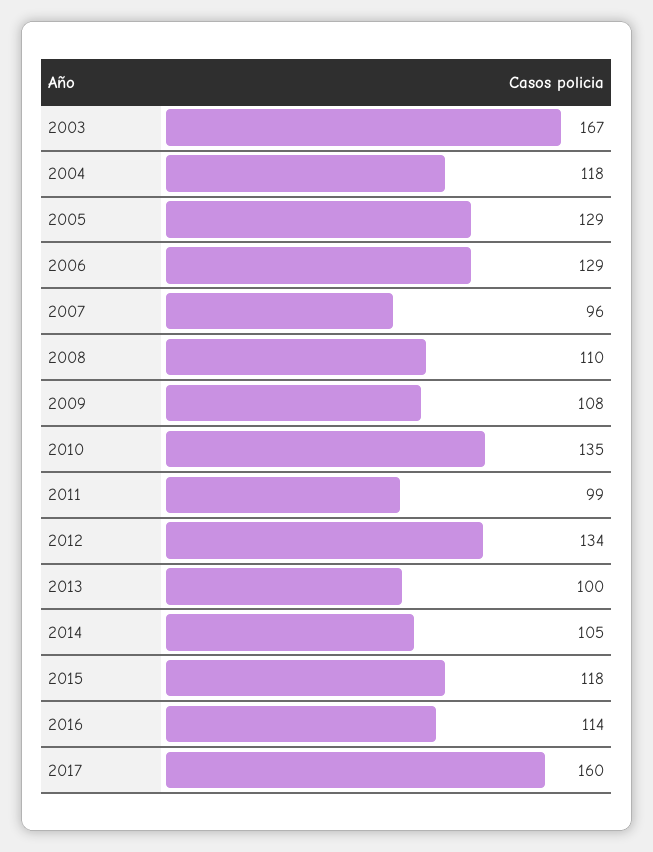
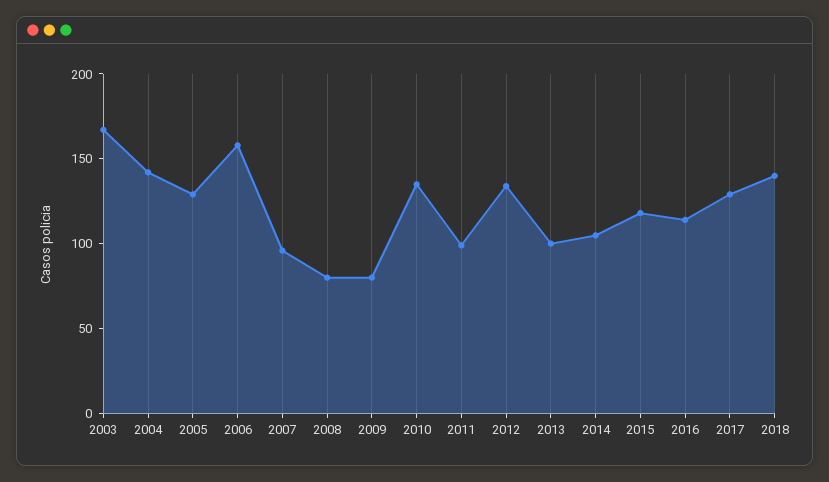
2004: 118 -> 140
2006: 129 -> 160
2008: 110 -> 80
2009: 108 -> 80
2017: 160 -> 130
2018: none -> 140

